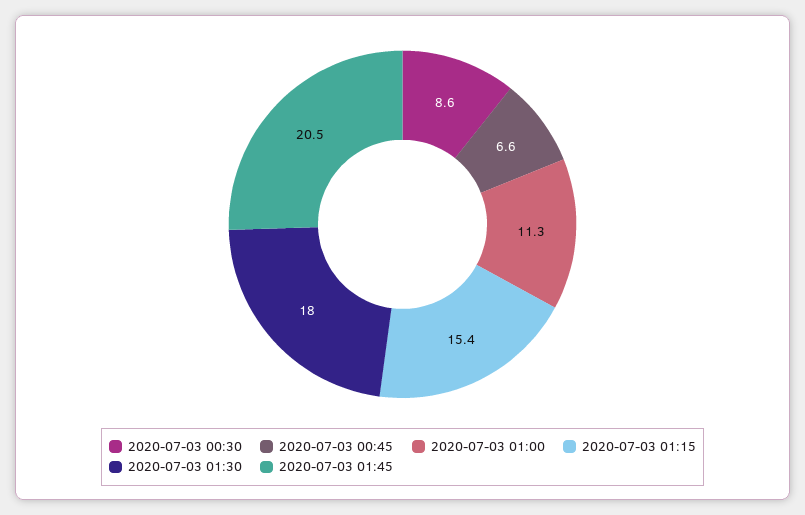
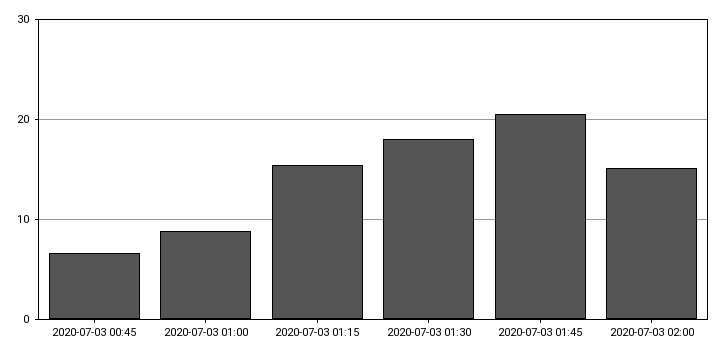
2020-07-03 00:30: 8.6 -> none
2020-07-03 01:00: 11.3 -> 9
2020-07-03 02:00: none -> 15

